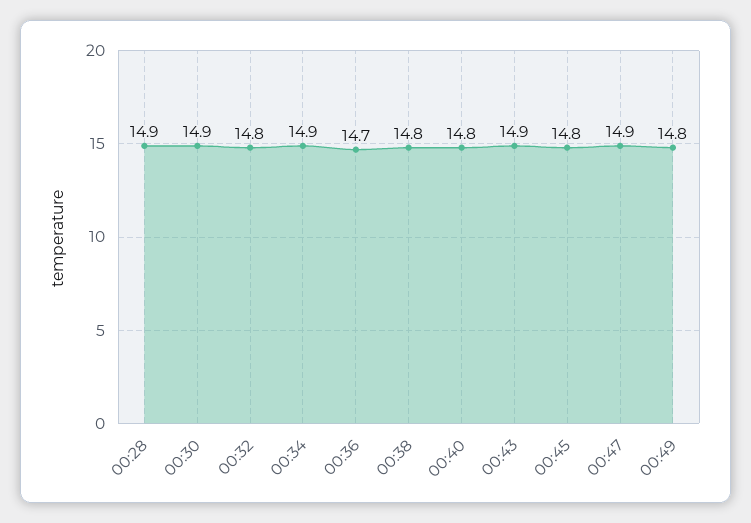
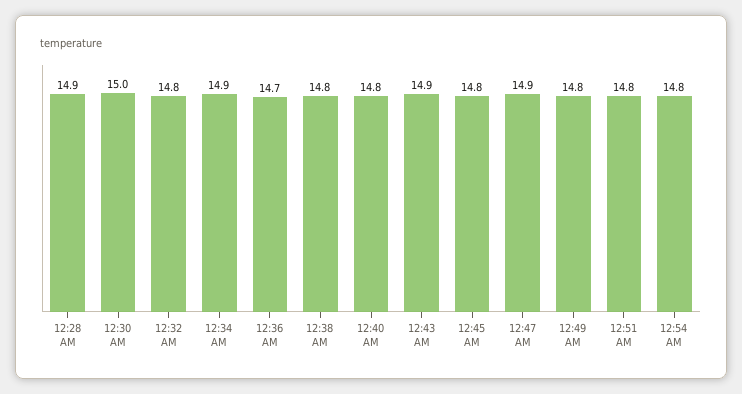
00:30: 14.9 -> 15
12:51 AM: none -> 14.8
12:54 AM: none -> 14.8

